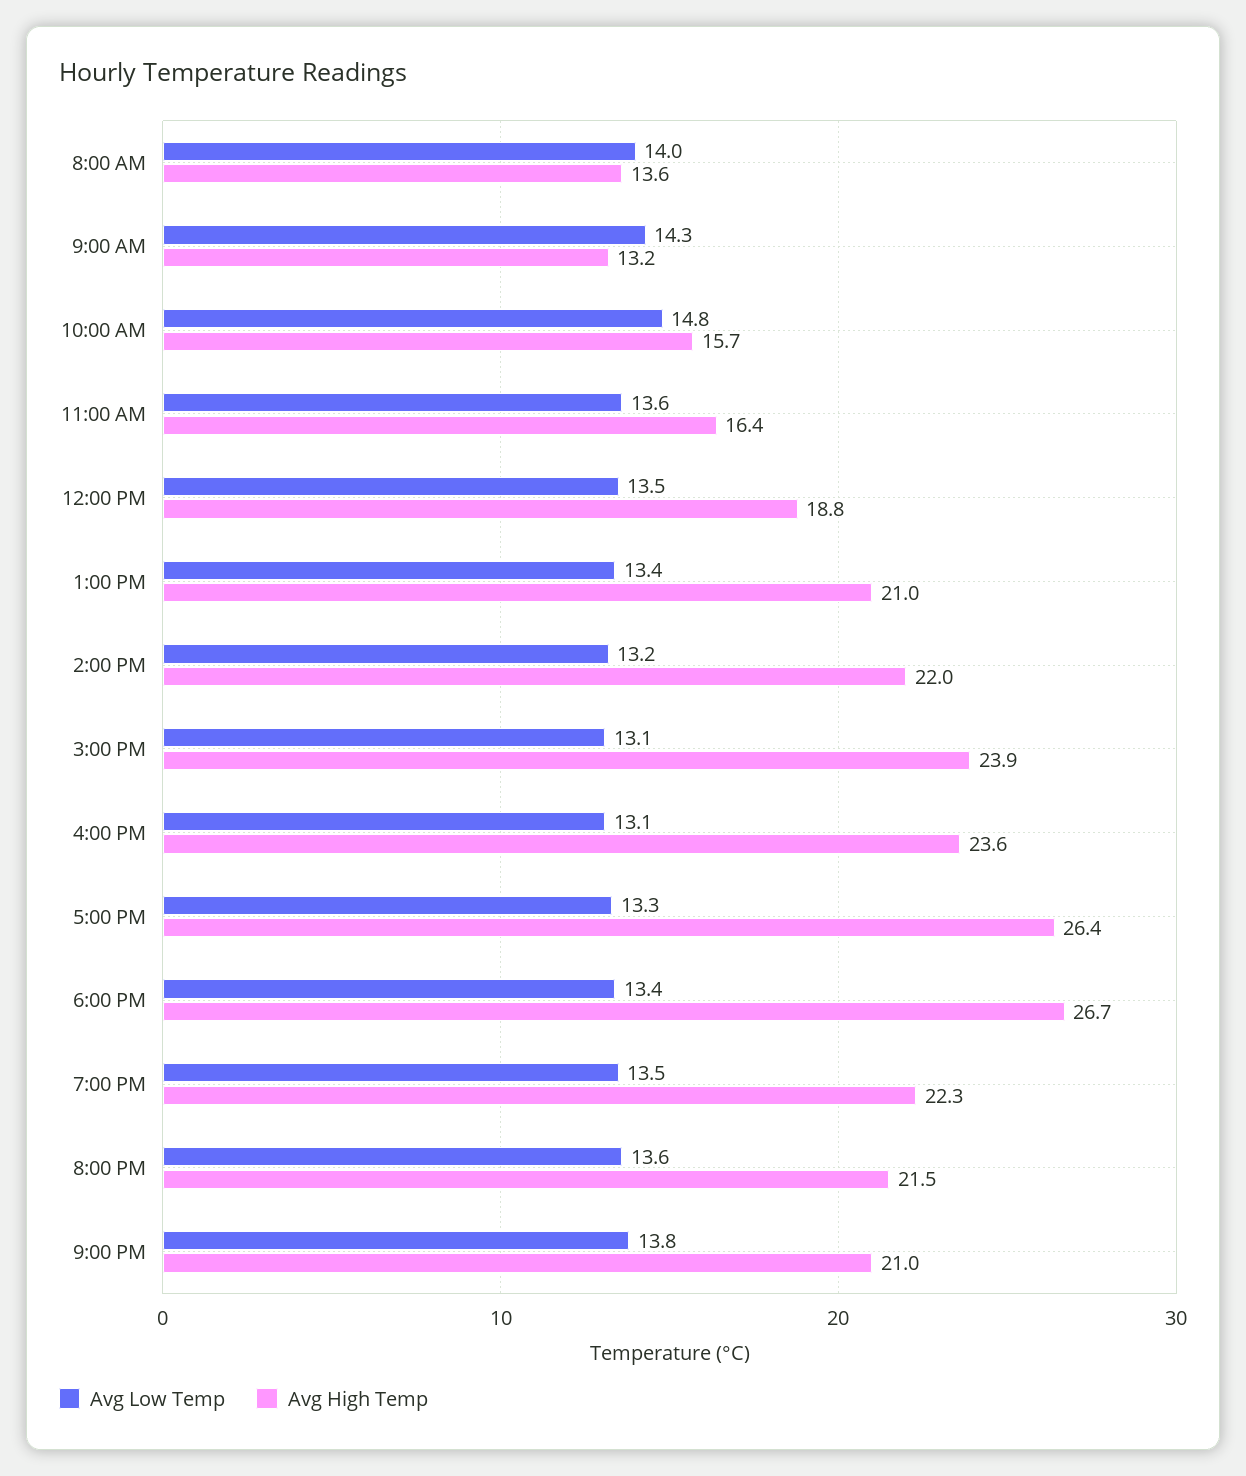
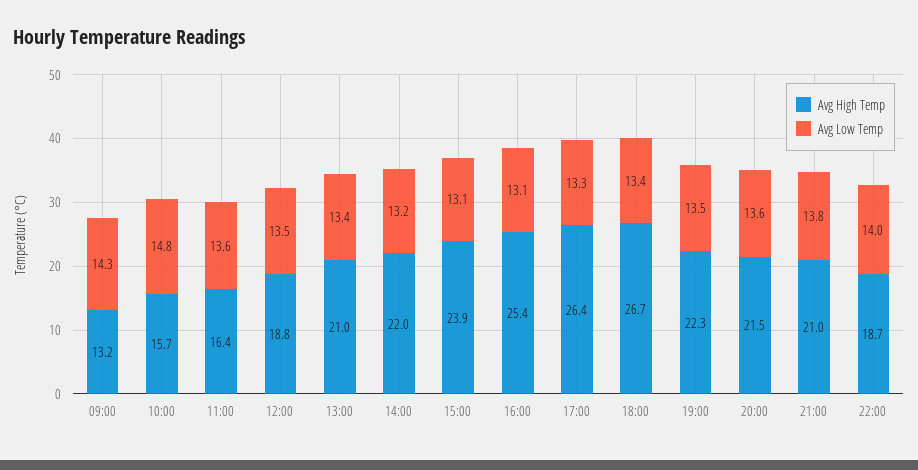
Avg Low Temp, 8:00 AM: 14 -> none
Avg High Temp, 8:00 AM: 13.6 -> none
Avg High Temp, 4:00 PM: 23.6 -> 25.4
Avg High Temp, 22:00: none -> 18.7
Avg Low Temp, 22:00: none -> 14

